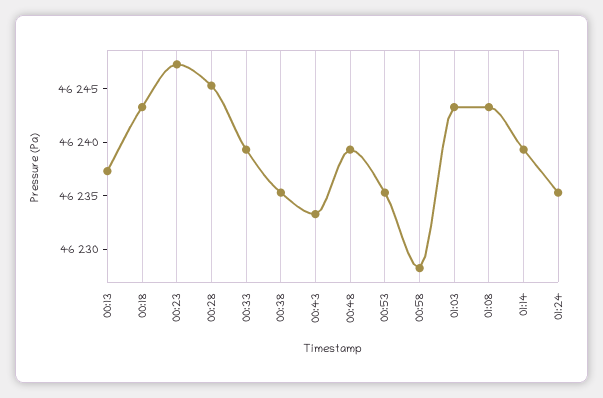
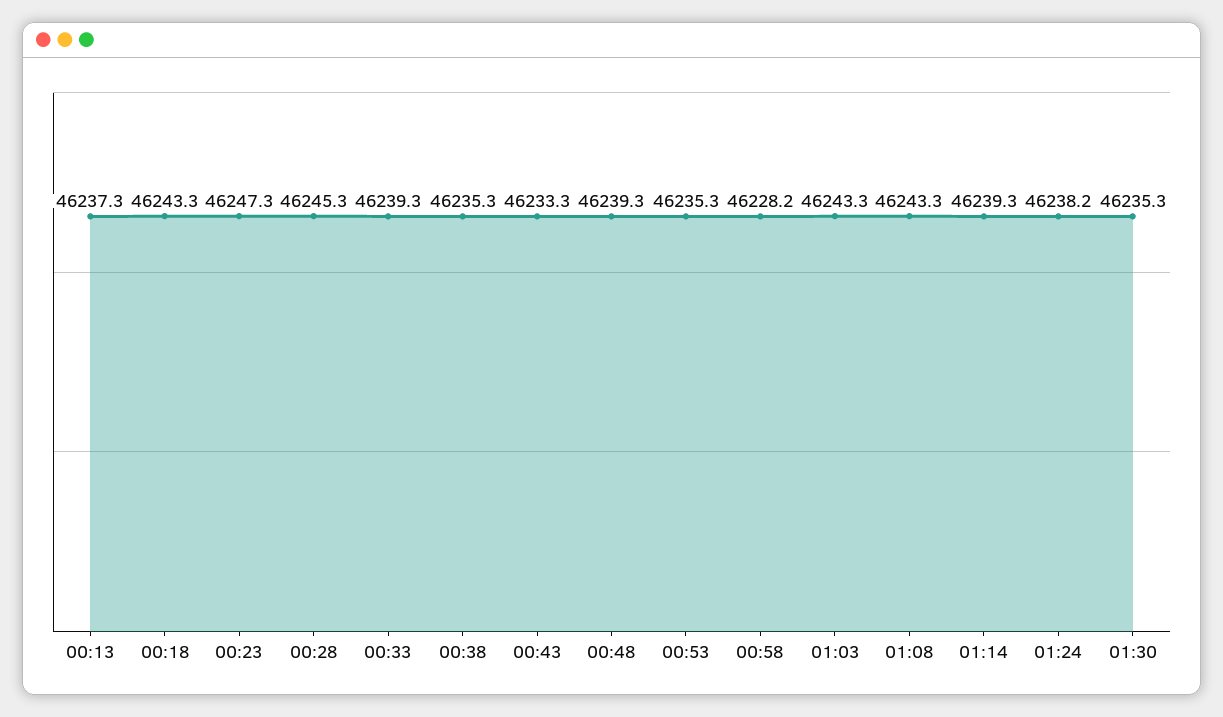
01:24: 46235 -> 46238.2
01:30: none -> 46235.3

